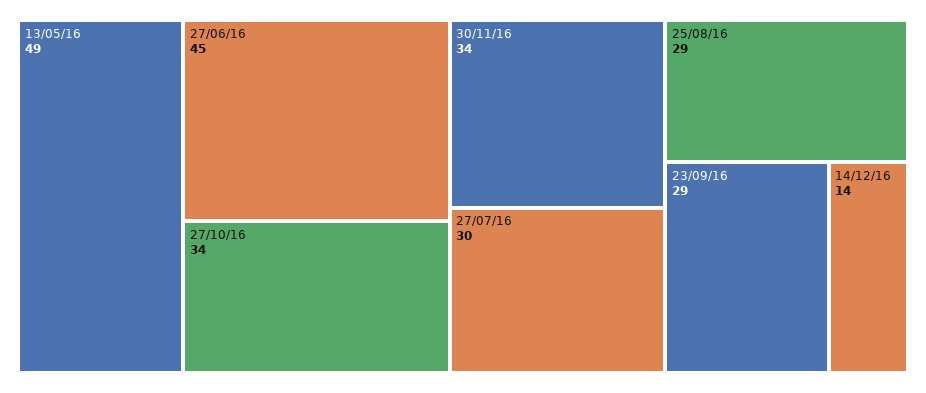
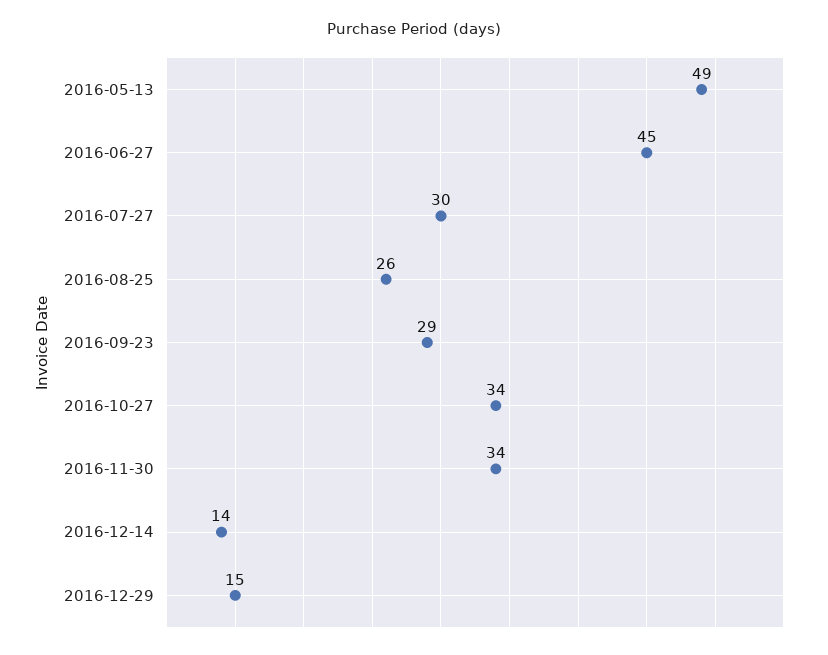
25/08/16: 29 -> 26
2016-12-29: none -> 15

